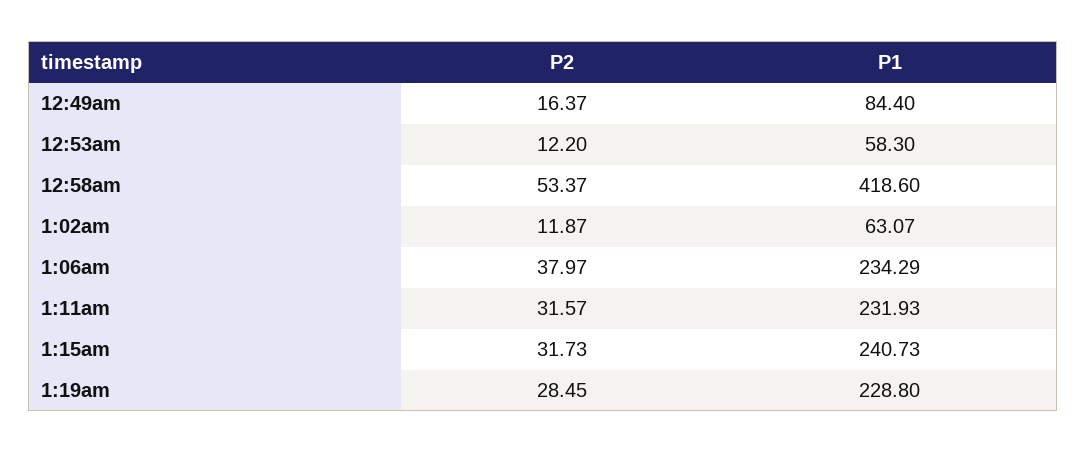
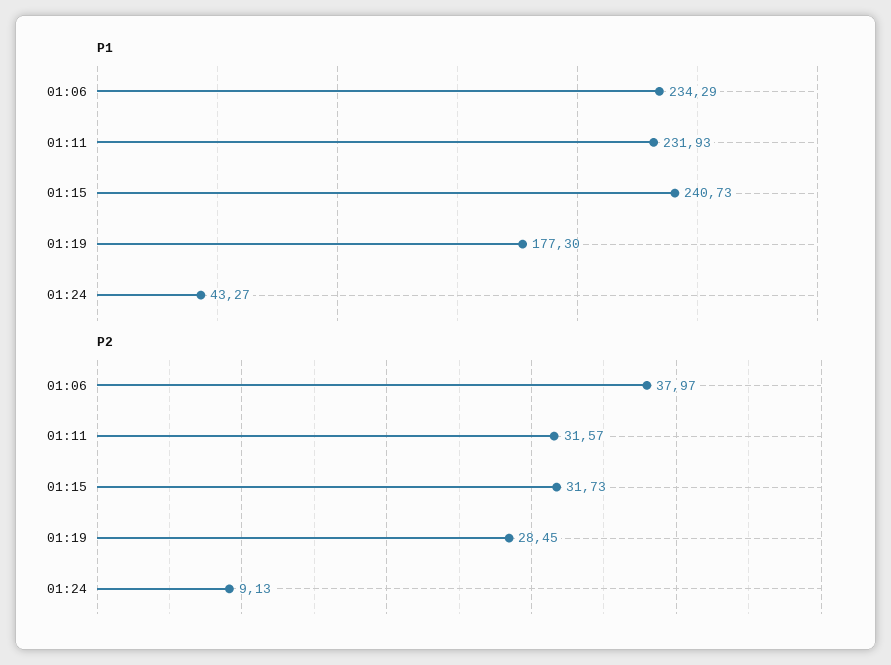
P2, 12:49am: 16.37 -> none
P1, 12:49am: 84.4 -> none
P2, 12:53am: 12.2 -> none
P1, 12:53am: 58.3 -> none
P2, 12:58am: 53.37 -> none
P1, 12:58am: 418.6 -> none
P2, 1:02am: 11.87 -> none
P1, 1:02am: 63.07 -> none
P1, 1:19am: 228.8 -> 177.3
P1, 01:24: none -> 43.27
P2, 01:24: none -> 9.13

